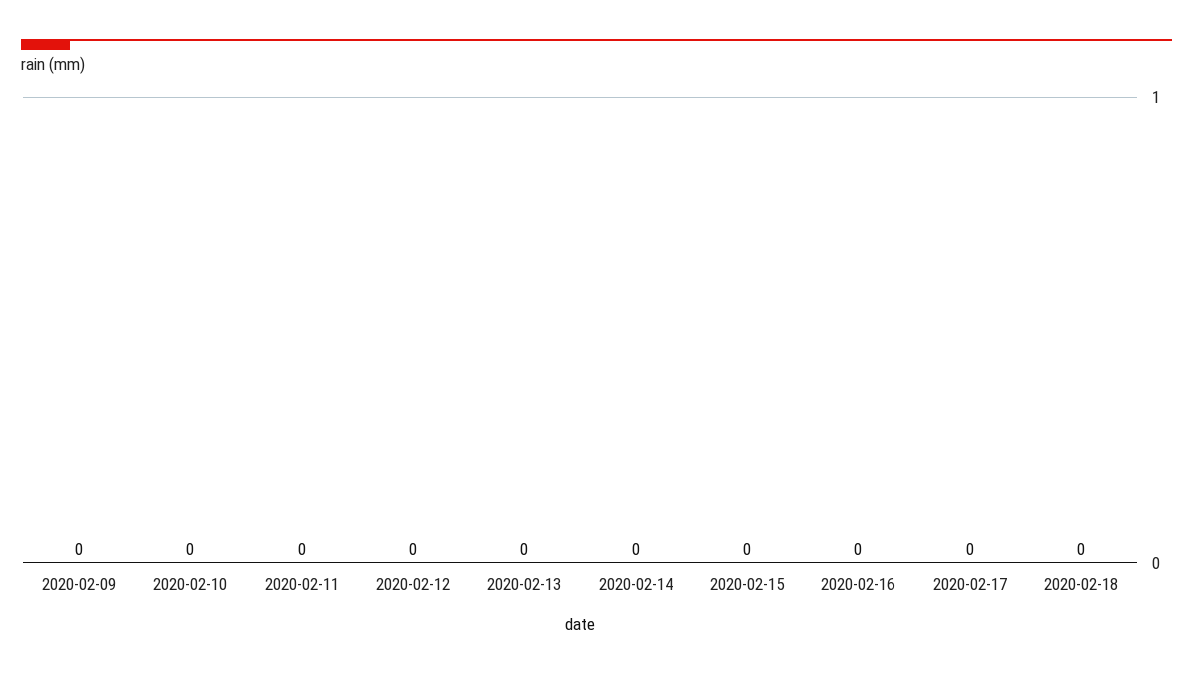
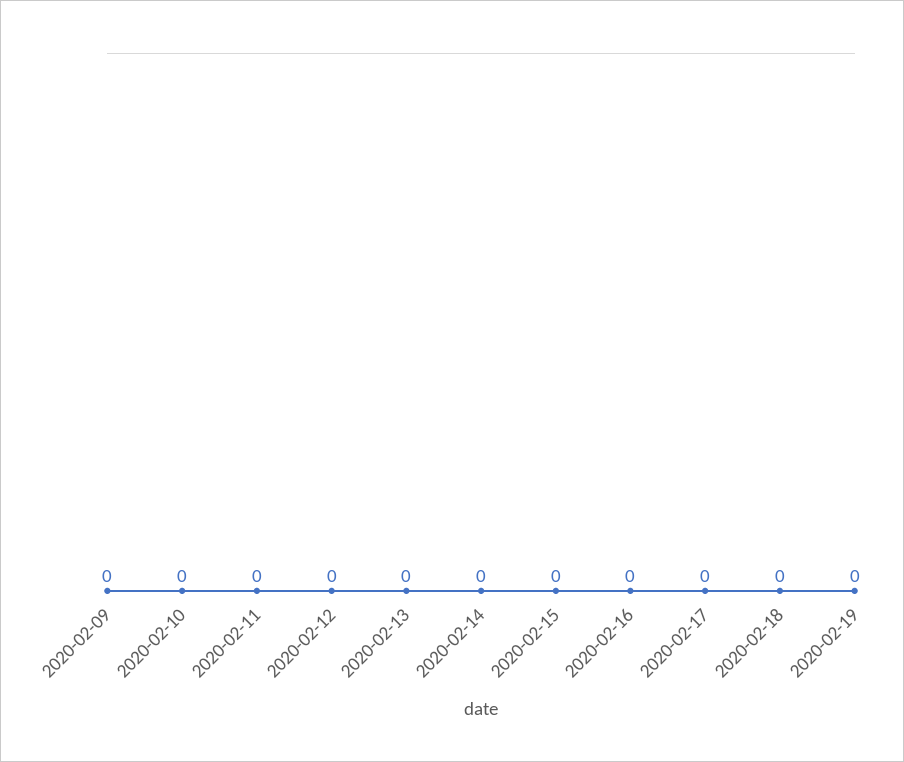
2020-02-19: none -> 0

